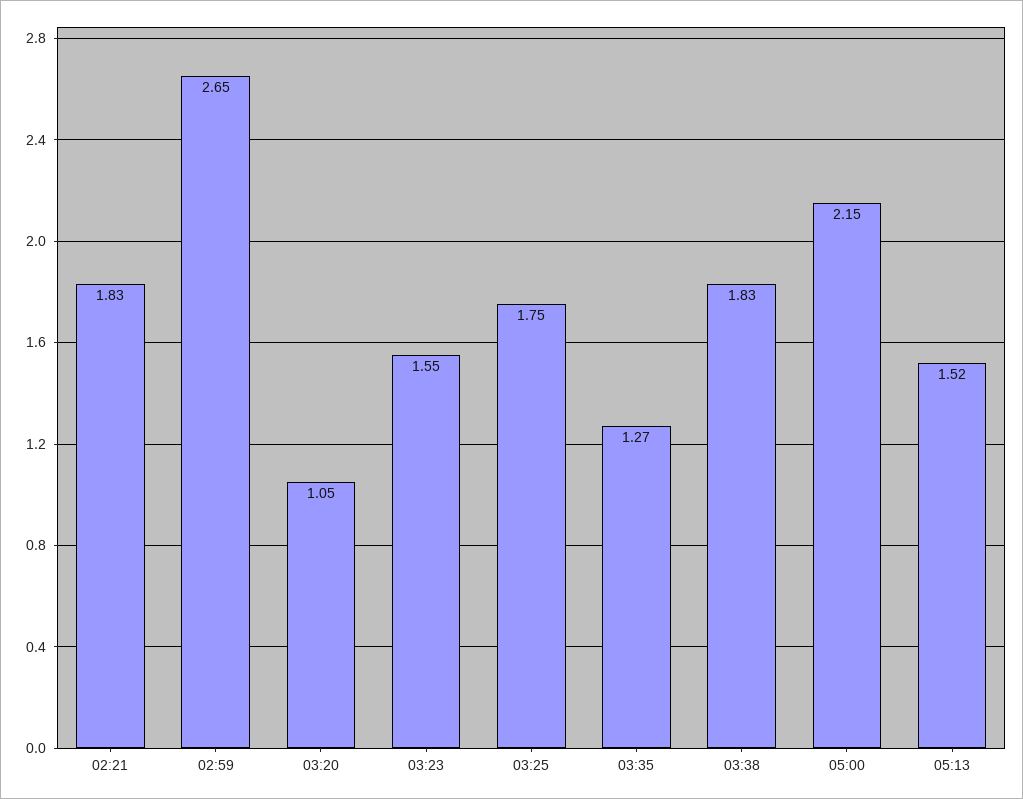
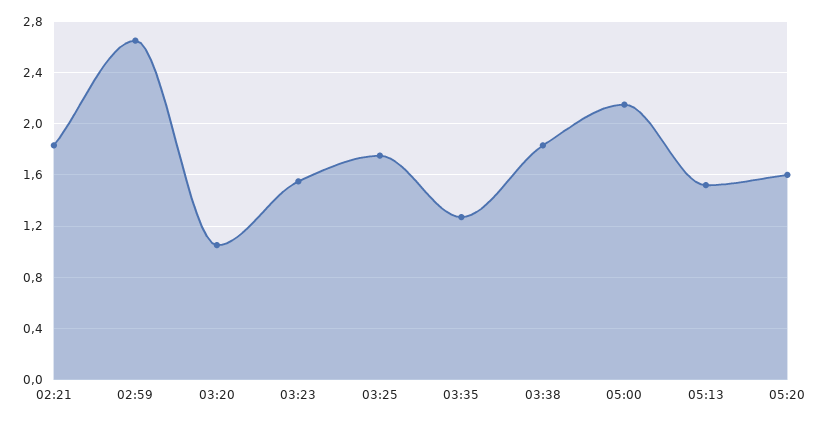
05:20: none -> 1.6

